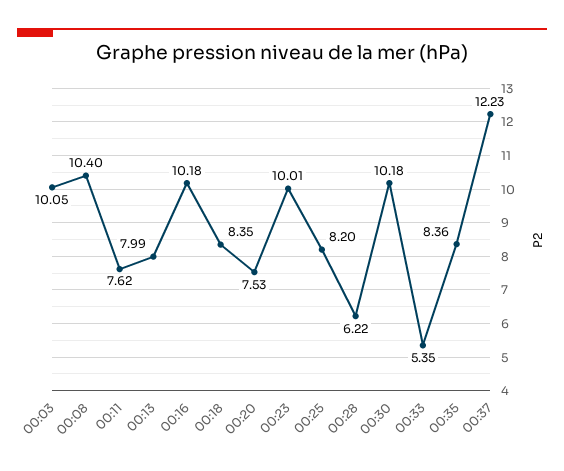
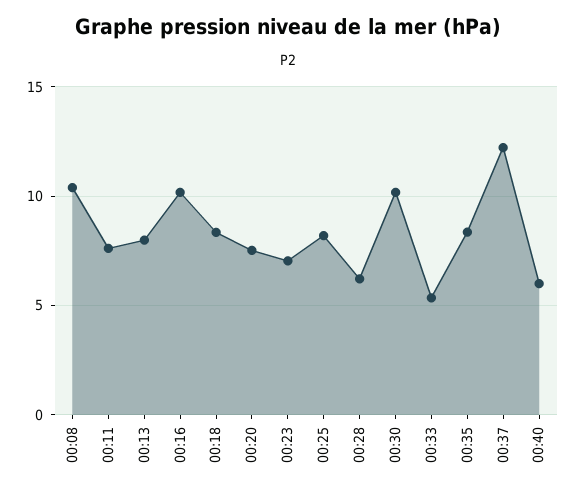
00:03: 10.05 -> none
00:23: 10.01 -> 7
00:40: none -> 6

